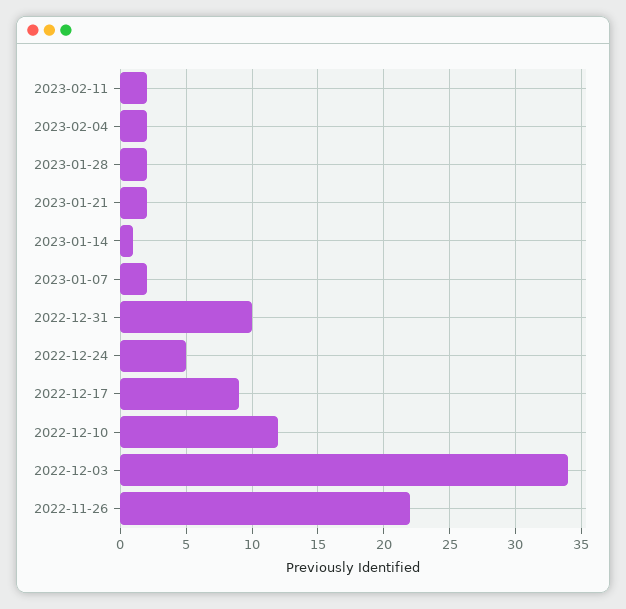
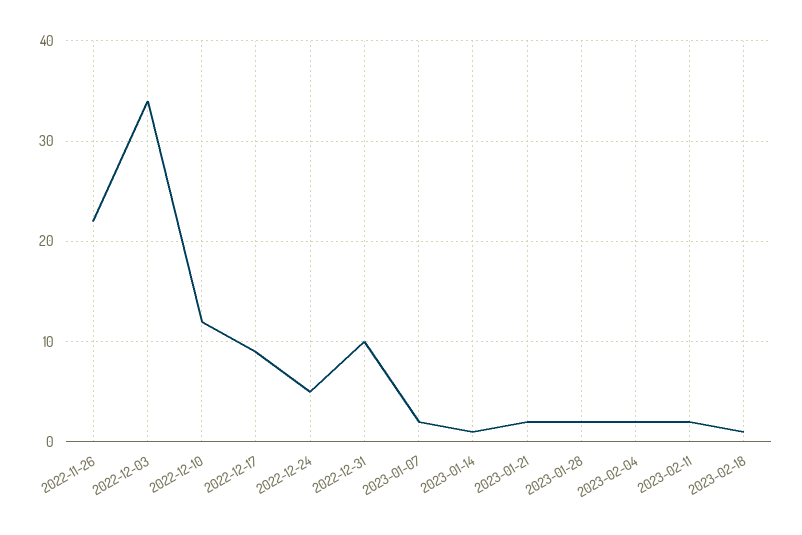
2023-02-18: none -> 1

